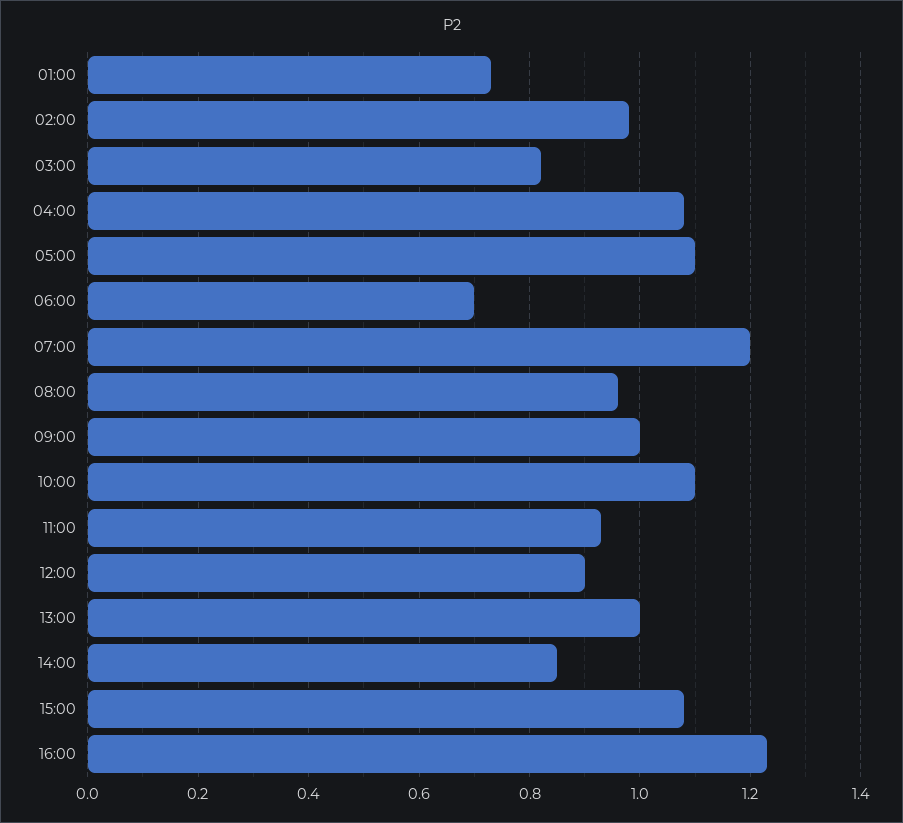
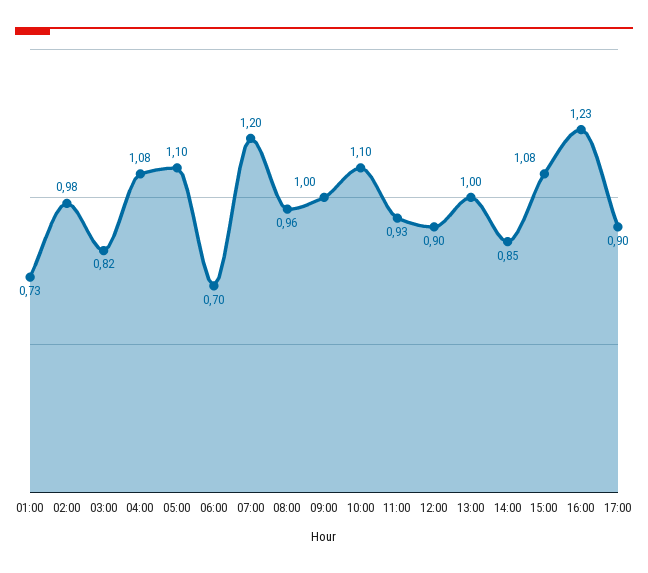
17:00: none -> 0.9

